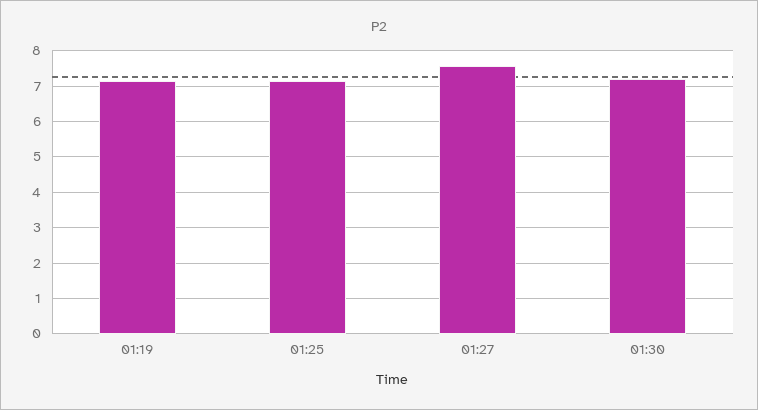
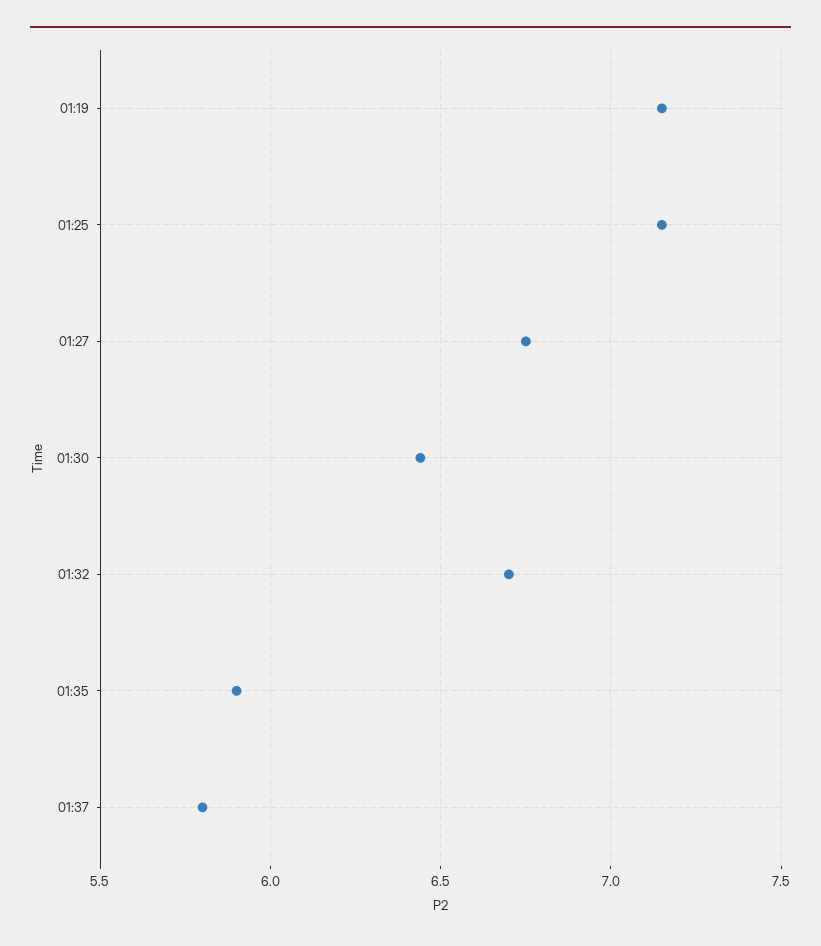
01:27: 7.6 -> 6.75
01:30: 7.2 -> 6.45
01:32: none -> 6.7
01:35: none -> 5.9
01:37: none -> 5.8

